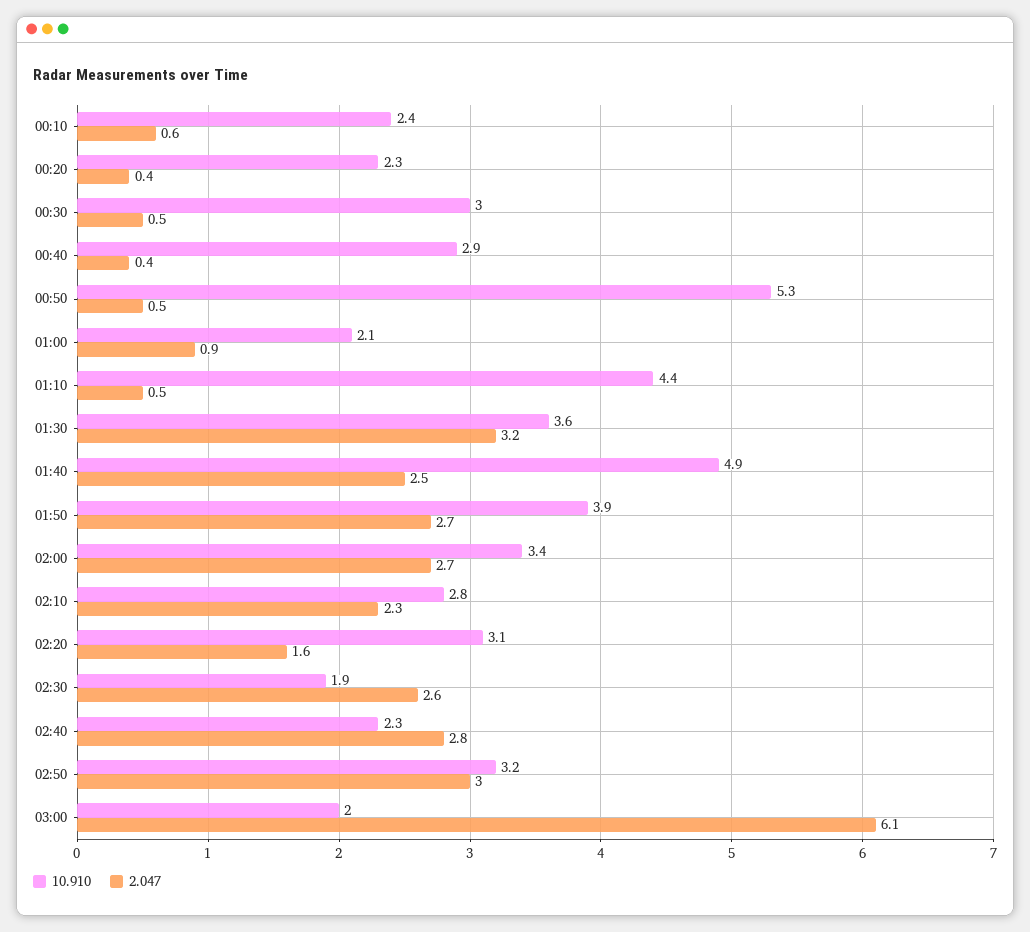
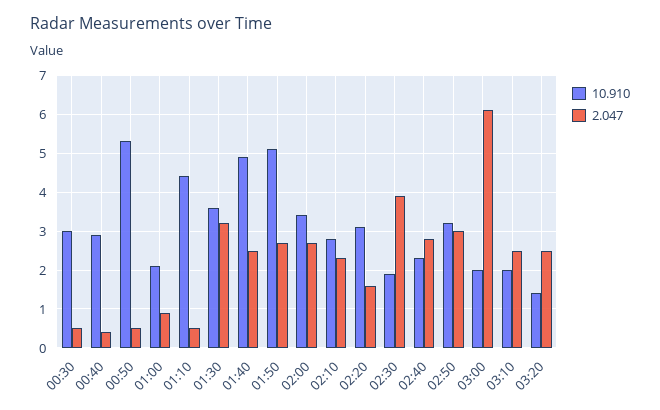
10.910, 00:10: 2.4 -> none
2.047, 00:10: 0.6 -> none
10.910, 00:20: 2.3 -> none
2.047, 00:20: 0.4 -> none
10.910, 01:50: 3.9 -> 5
2.047, 02:30: 2.6 -> 4
10.910, 03:10: none -> 2
2.047, 03:10: none -> 2.5
10.910, 03:20: none -> 1.5
2.047, 03:20: none -> 2.5

